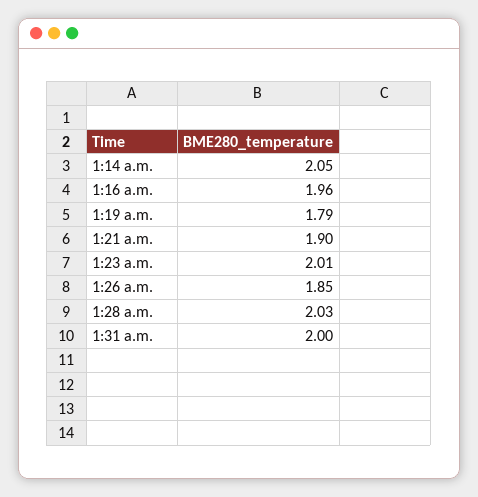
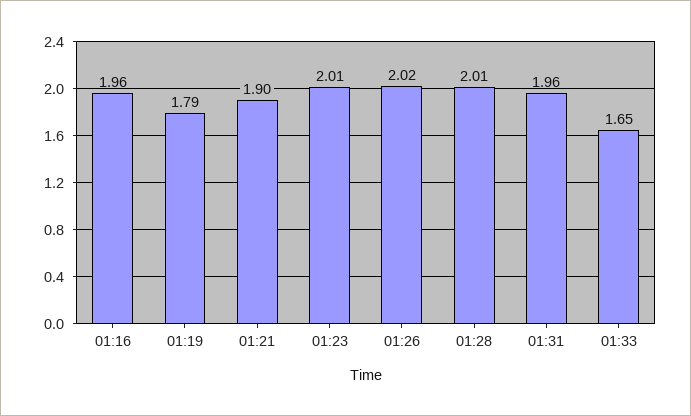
1:14 a.m.: 2.05 -> none
1:26 a.m.: 1.85 -> 2.02
1:28 a.m.: 2.03 -> 2.01
1:31 a.m.: 2 -> 1.96
01:33: none -> 1.65

